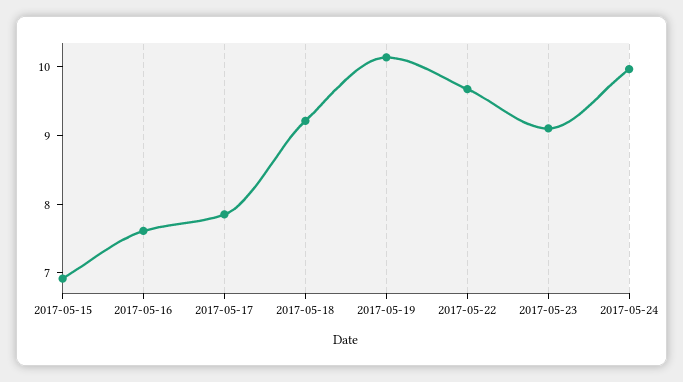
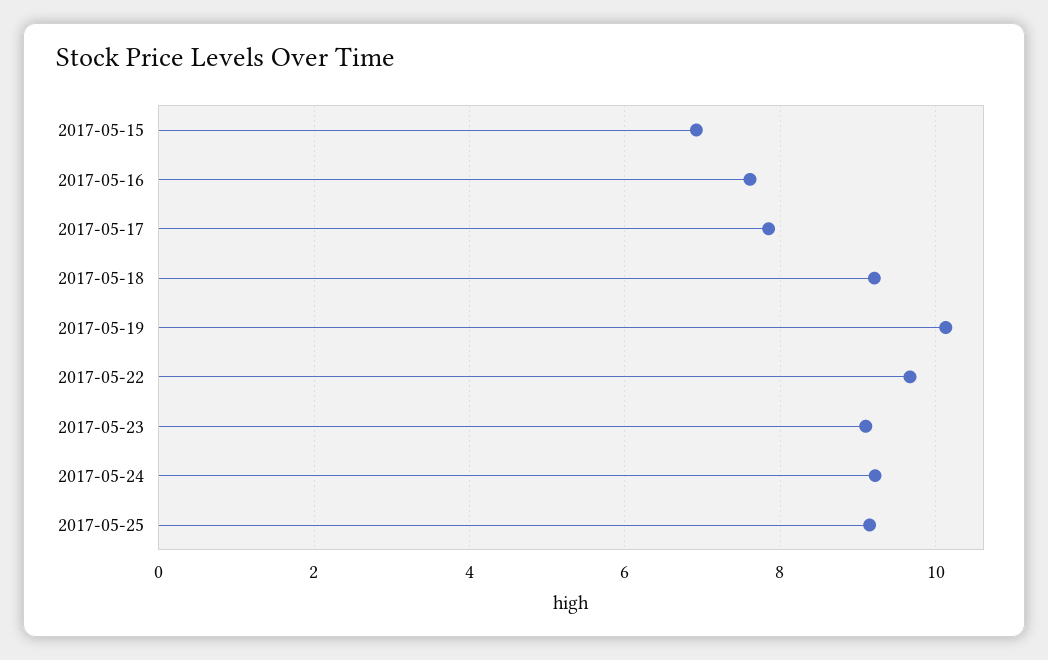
2017-05-24: 10 -> 9.2
2017-05-25: none -> 9.2

